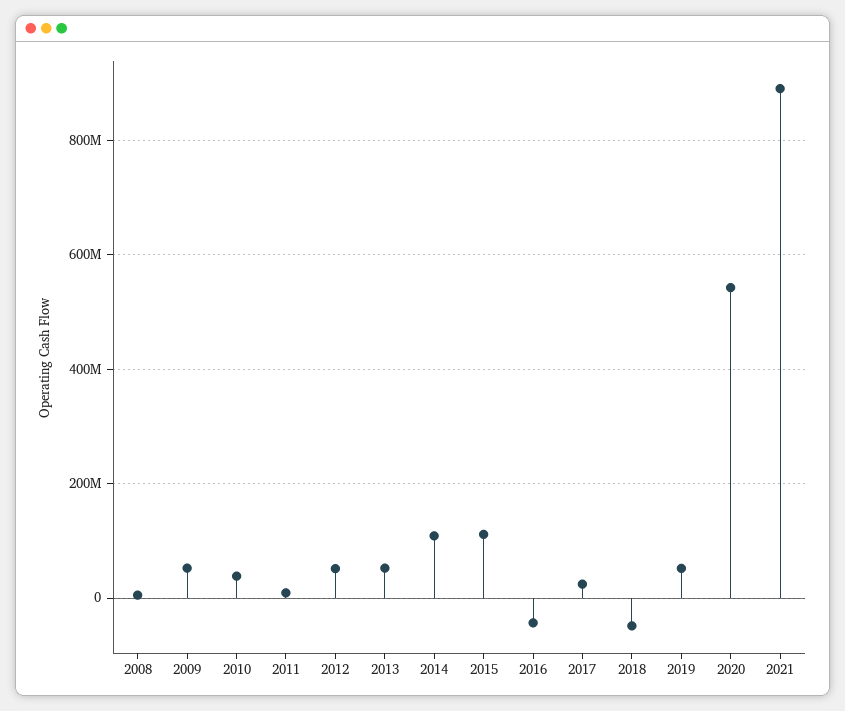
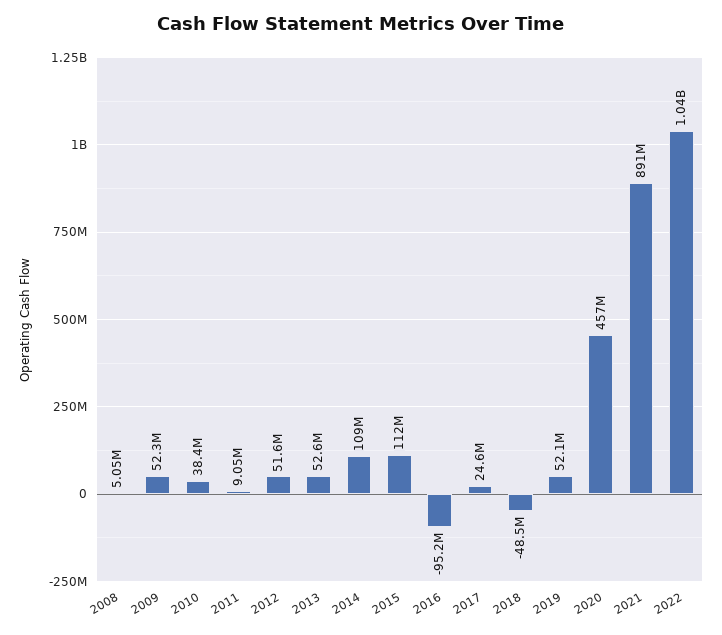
2016: -40000000 -> -95200000
2020: 540000000 -> 457000000
2022: none -> 1040000000

